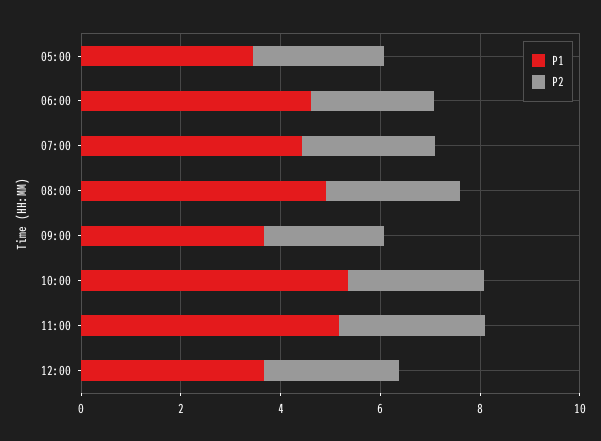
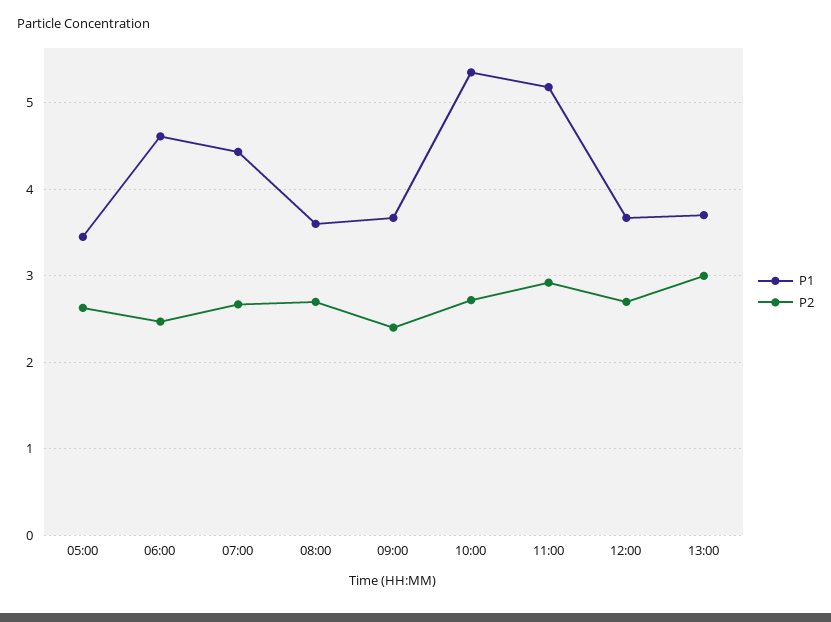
P1, 08:00: 5 -> 3.6
P1, 13:00: none -> 3.7
P2, 13:00: none -> 3

